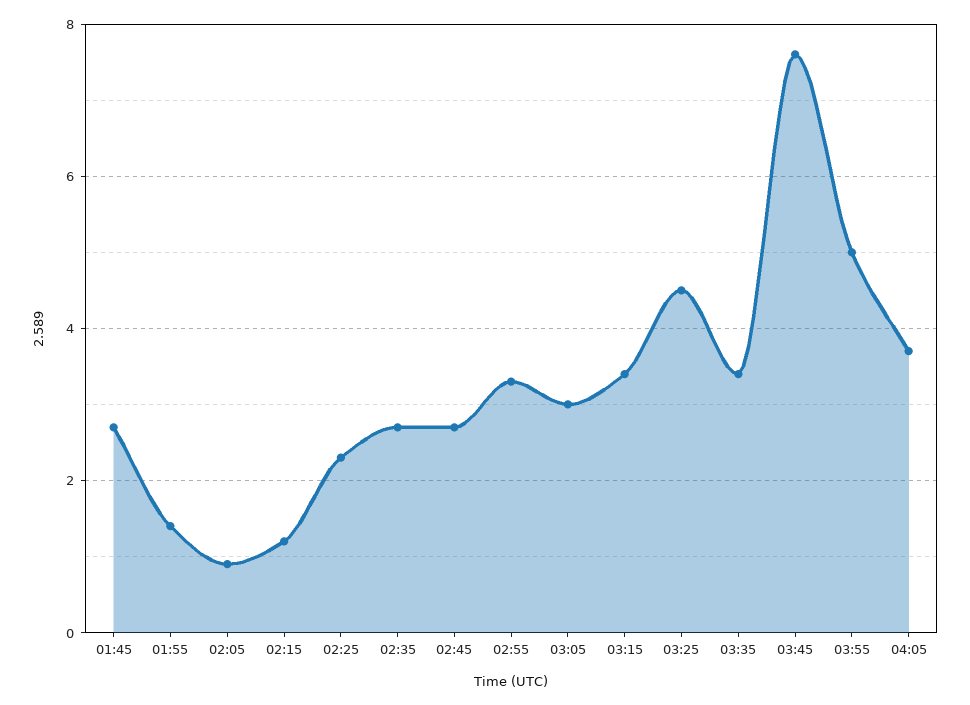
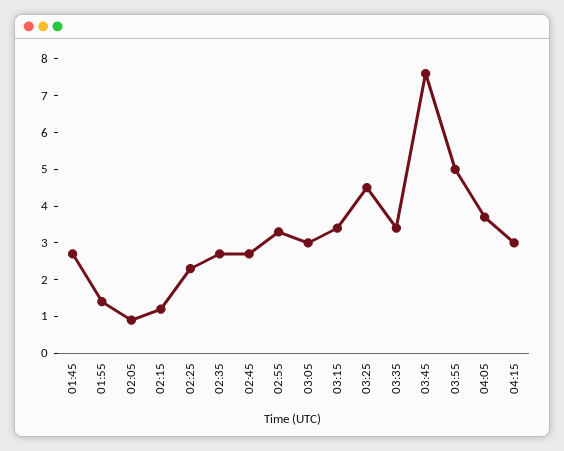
04:15: none -> 3

